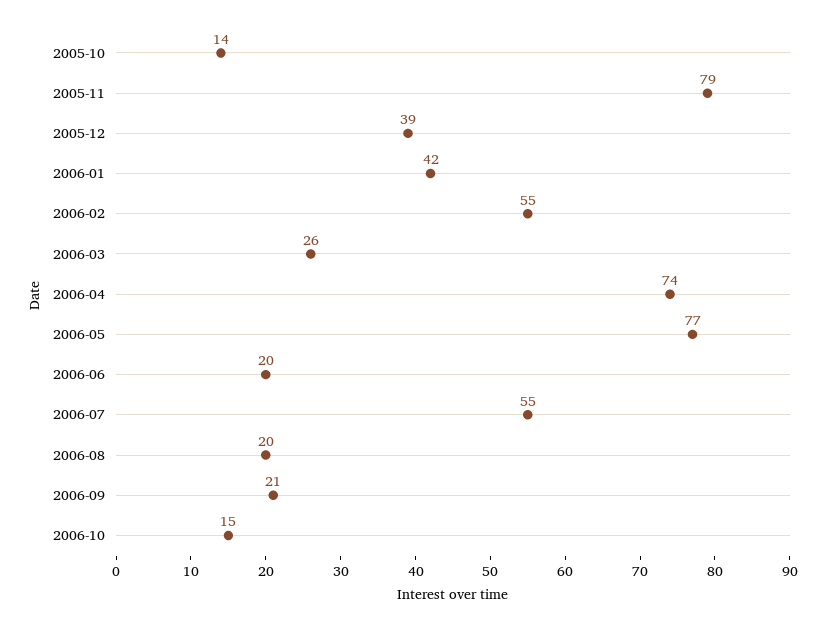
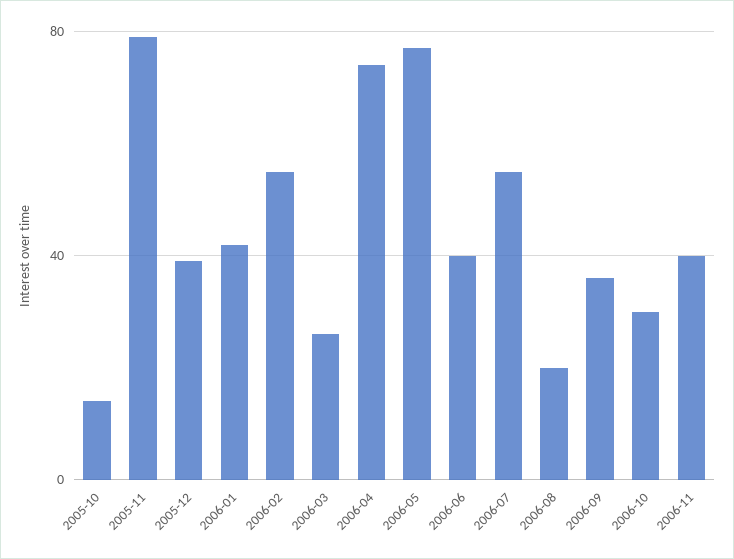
2006-06: 20 -> 40
2006-09: 21 -> 35
2006-10: 15 -> 30
2006-11: none -> 40

